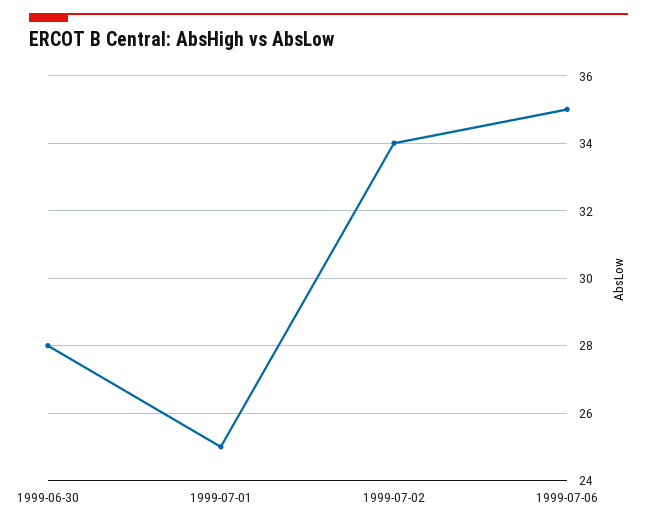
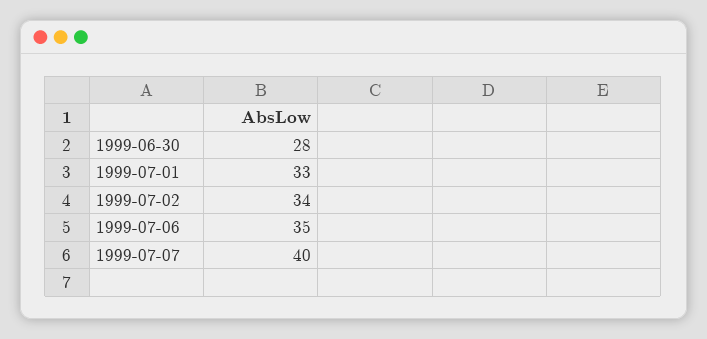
1999-07-01: 25 -> 33
1999-07-07: none -> 40

